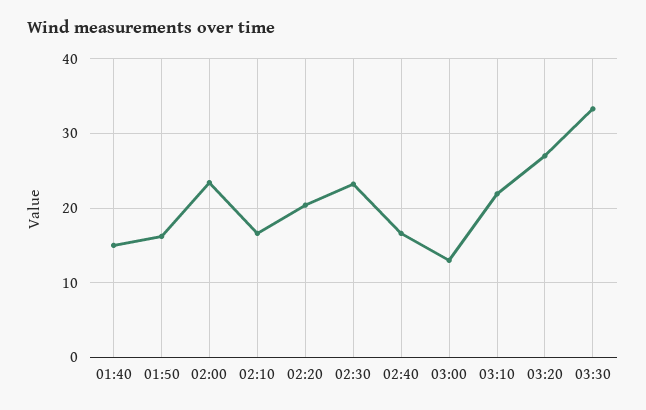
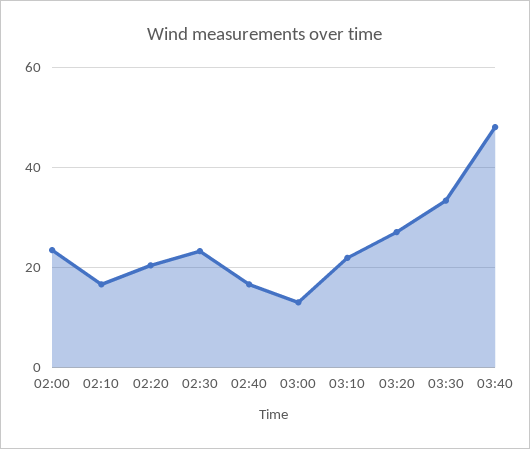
01:40: 15 -> none
01:50: 16 -> none
03:40: none -> 48

